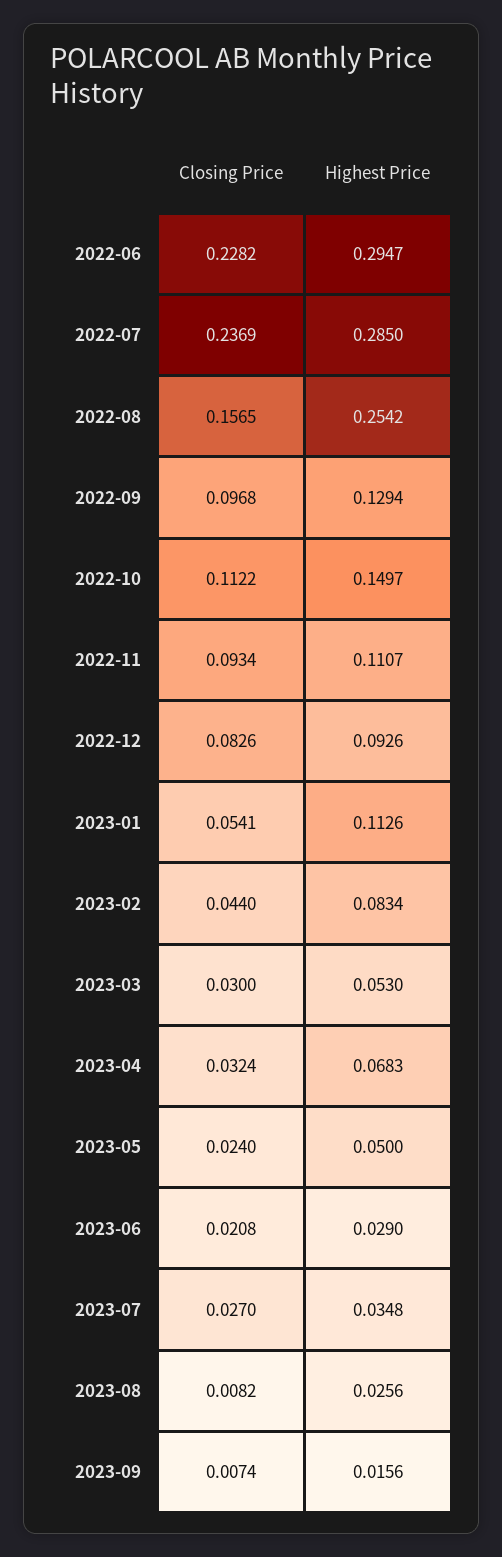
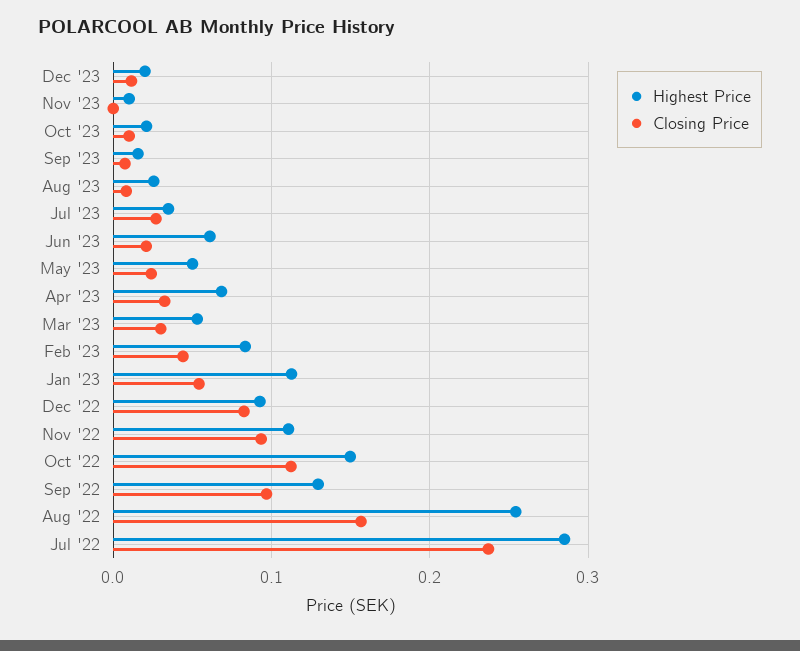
Closing Price, 2022-06: 0.2282 -> none
Highest Price, 2022-06: 0.2947 -> none
Highest Price, 2023-06: 0.029 -> 0.06
Highest Price, Dec '23: none -> 0.02
Closing Price, Dec '23: none -> 0.01
Highest Price, Nov '23: none -> 0.01
Closing Price, Nov '23: none -> 0
Highest Price, Oct '23: none -> 0.02
Closing Price, Oct '23: none -> 0.01

